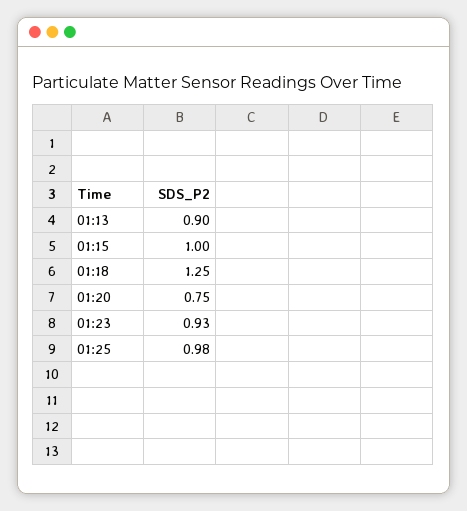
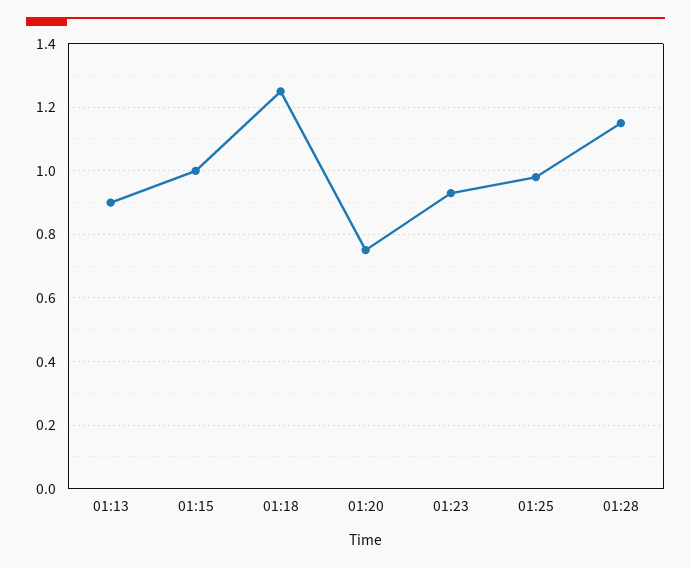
01:28: none -> 1.15

